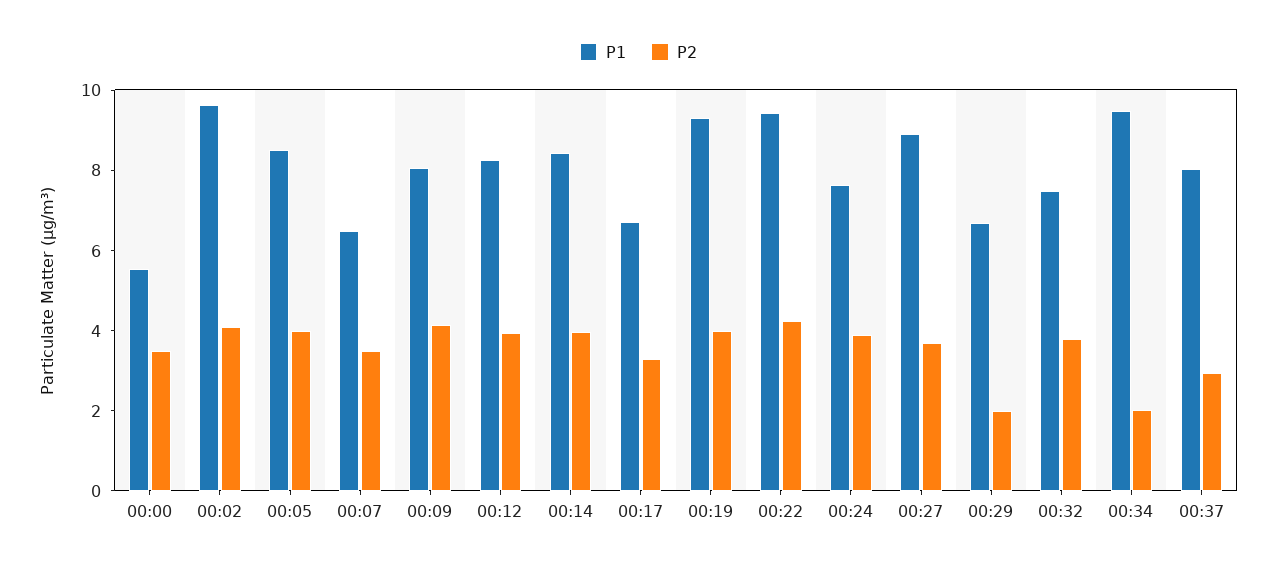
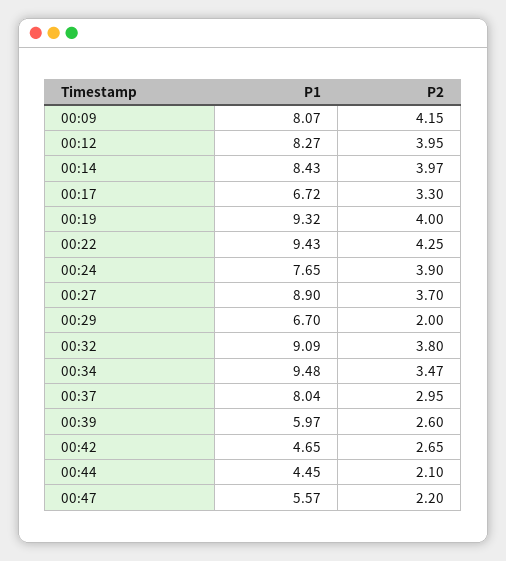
P1, 00:00: 5.5 -> none
P2, 00:00: 3.5 -> none
P1, 00:02: 9.5 -> none
P2, 00:02: 4 -> none
P1, 00:05: 8.5 -> none
P2, 00:05: 4 -> none
P1, 00:07: 6.5 -> none
P2, 00:07: 3.5 -> none
P1, 00:32: 7.5 -> 9.09
P2, 00:34: 2 -> 3.47
P1, 00:39: none -> 5.97
P2, 00:39: none -> 2.6
P1, 00:42: none -> 4.65
P2, 00:42: none -> 2.65
P1, 00:44: none -> 4.45
P2, 00:44: none -> 2.1
P1, 00:47: none -> 5.57
P2, 00:47: none -> 2.2

